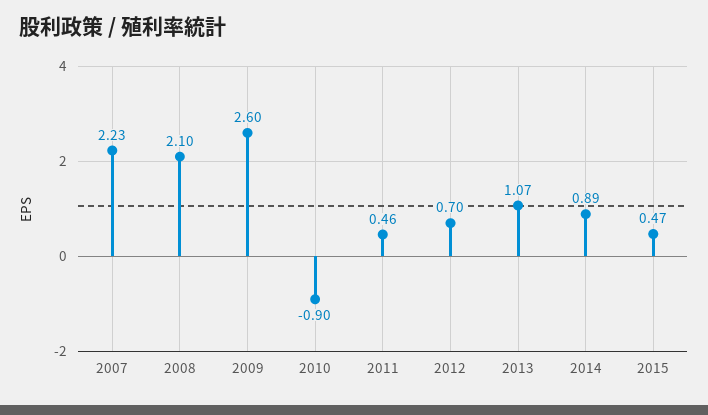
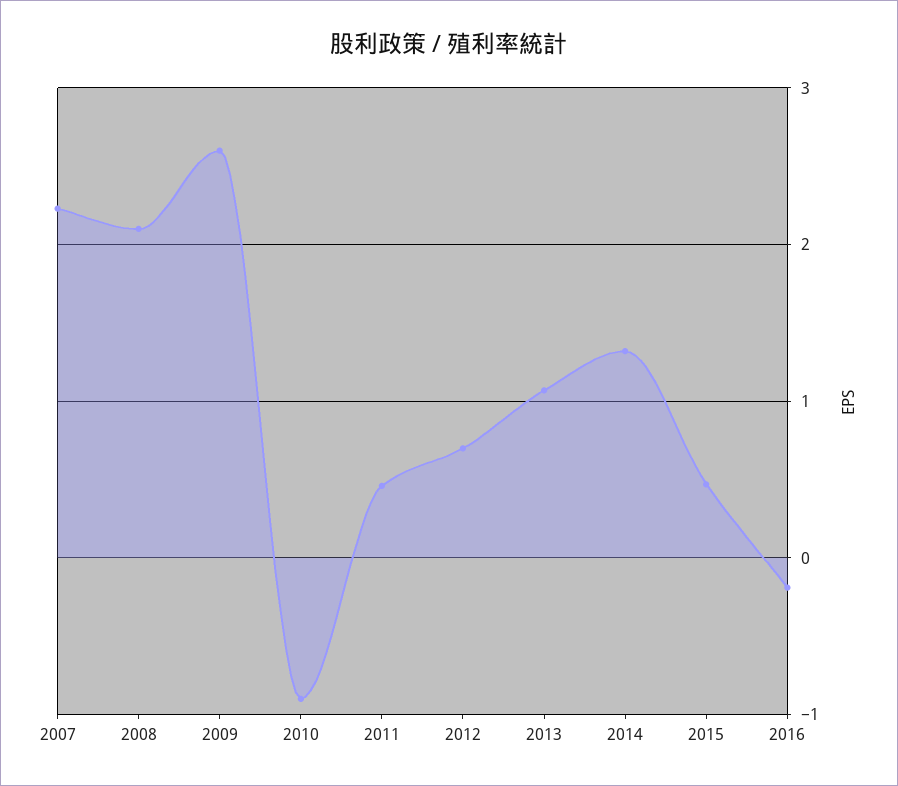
2014: 0.89 -> 1.3
2016: none -> -0.2

